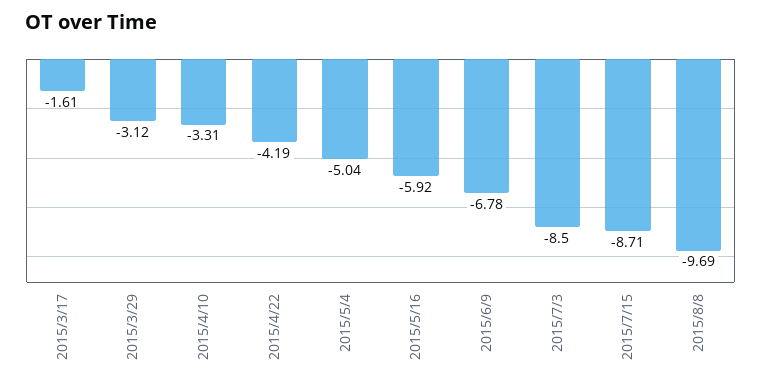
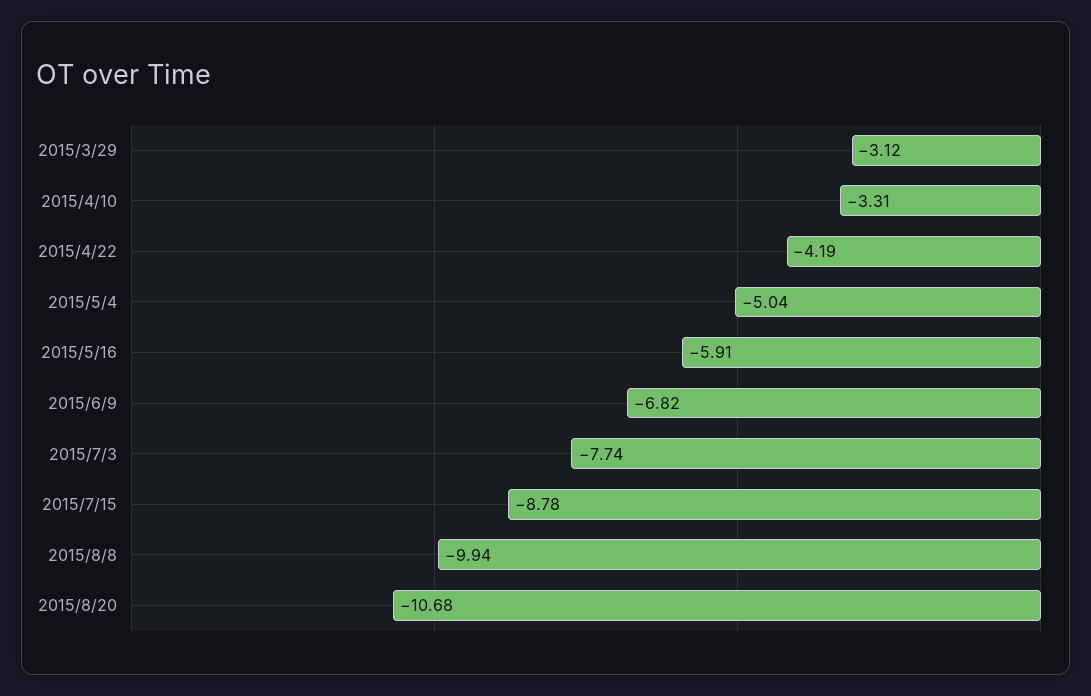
2015/3/17: -1.61 -> none
2015/5/16: -5.92 -> -5.91
2015/6/9: -6.78 -> -6.82
2015/7/3: -8.5 -> -7.74
2015/7/15: -8.71 -> -8.78
2015/8/8: -9.69 -> -9.94
2015/8/20: none -> -10.68

